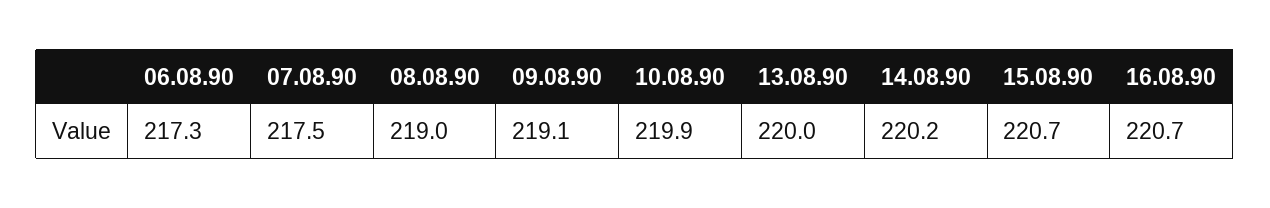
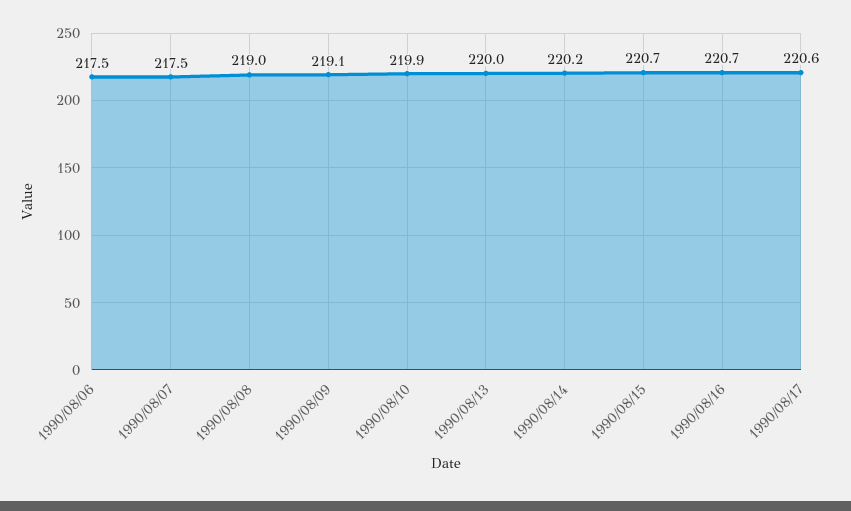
06.08.90: 217.3 -> 217.5
1990/08/17: none -> 220.6

